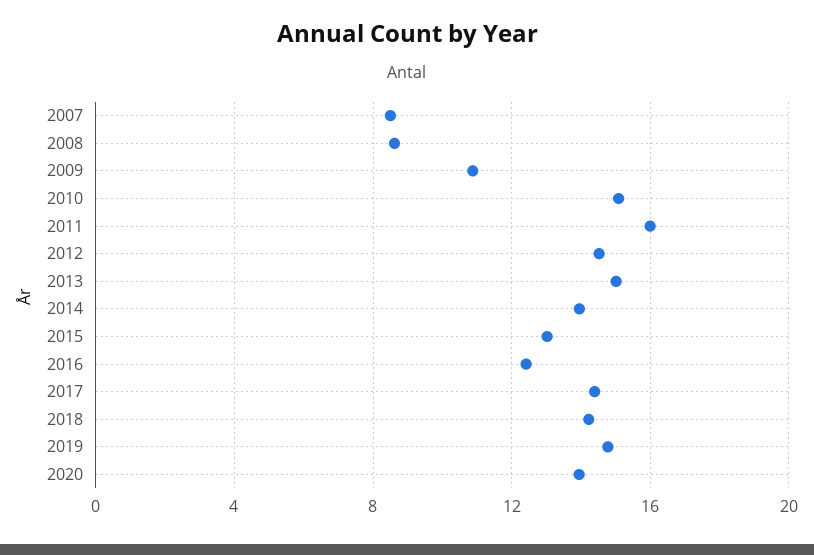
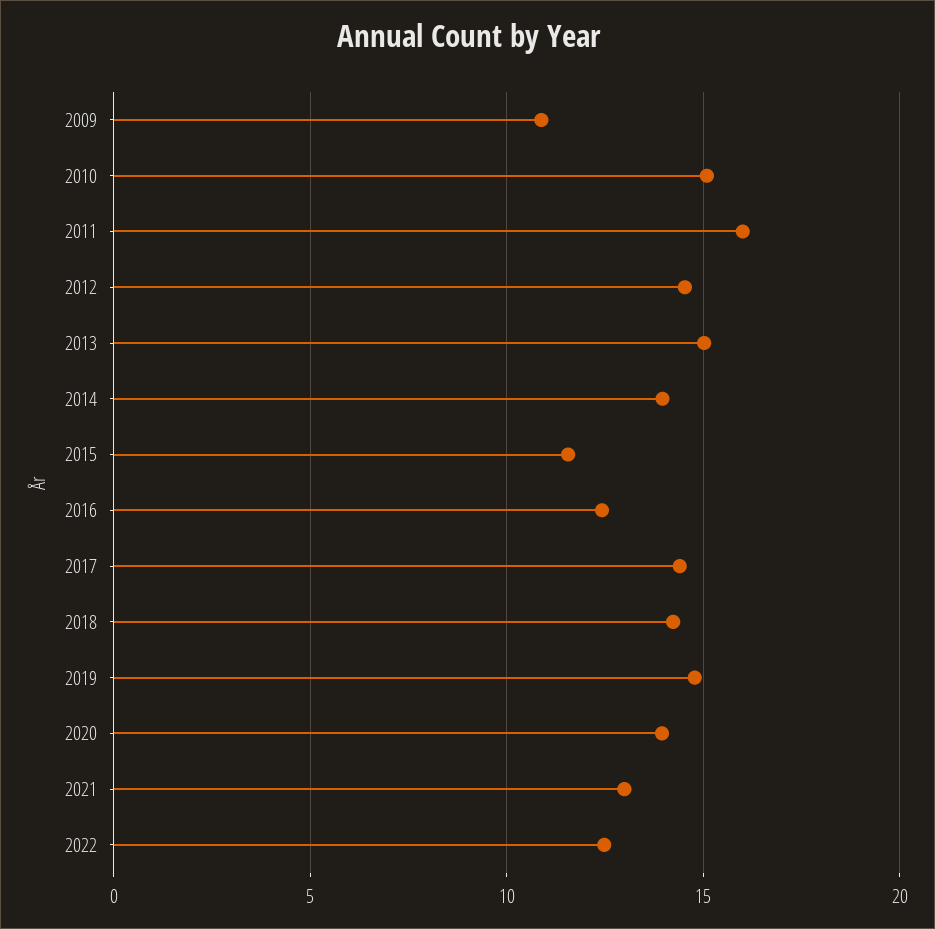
2007: 8.5 -> none
2008: 8.5 -> none
2015: 13 -> 11.5
2021: none -> 13
2022: none -> 12.5

